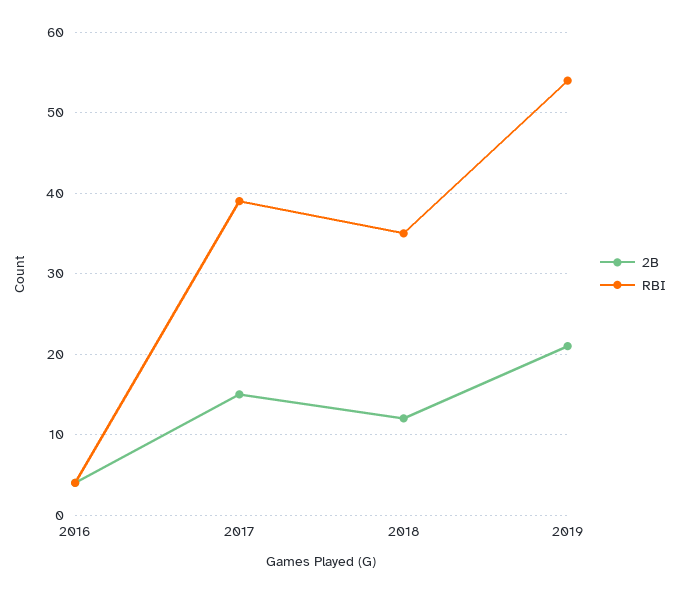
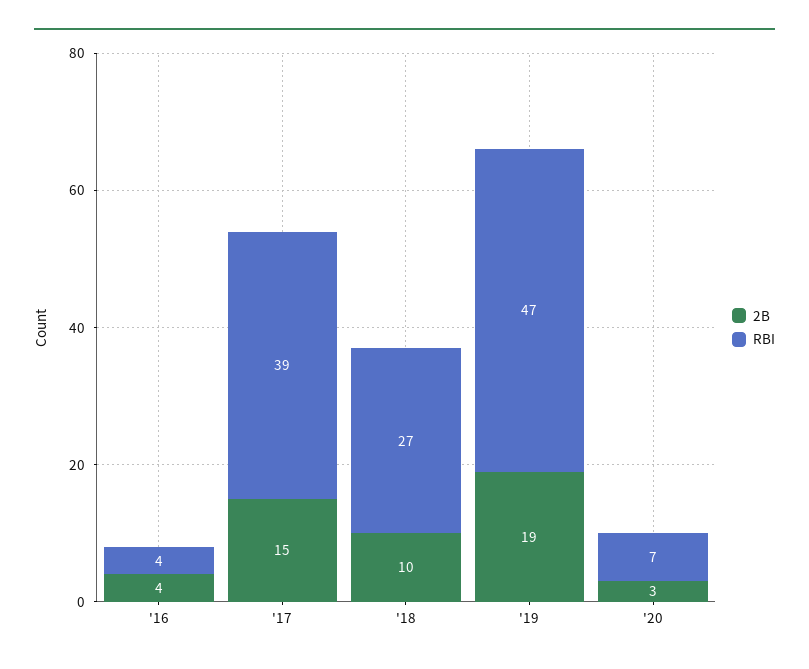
2B, 2018: 12 -> 10
RBI, 2018: 35 -> 27
2B, 2019: 21 -> 19
RBI, 2019: 54 -> 47
2B, '20: none -> 3
RBI, '20: none -> 7

